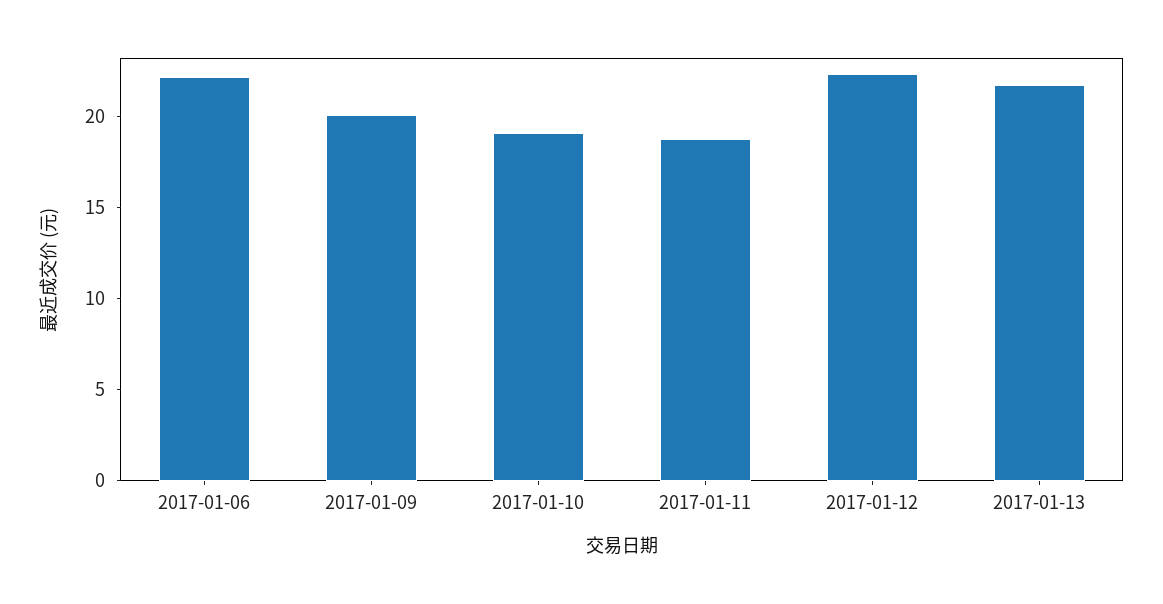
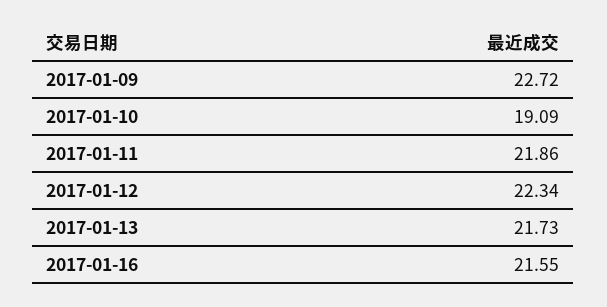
2017-01-06: 22 -> none
2017-01-09: 20 -> 22.72
2017-01-11: 19 -> 21.86
2017-01-16: none -> 21.55

